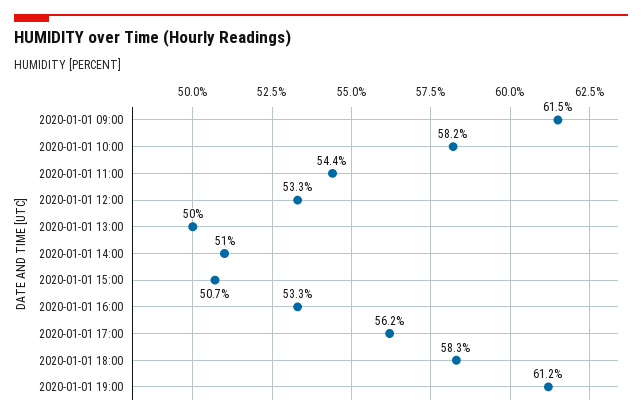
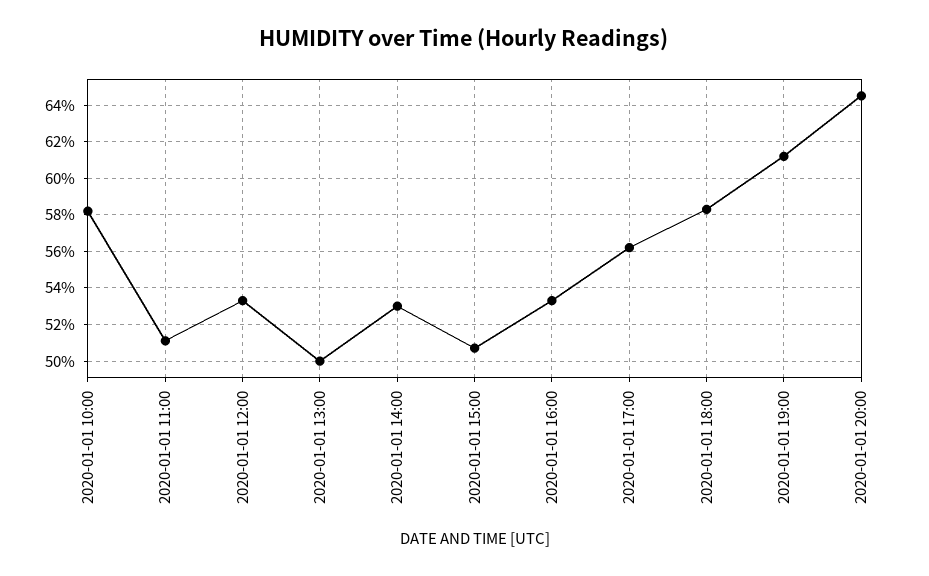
2020-01-01 09:00: 61.5 -> none
2020-01-01 11:00: 54.4 -> 51
2020-01-01 14:00: 51 -> 53
2020-01-01 20:00: none -> 64.5

